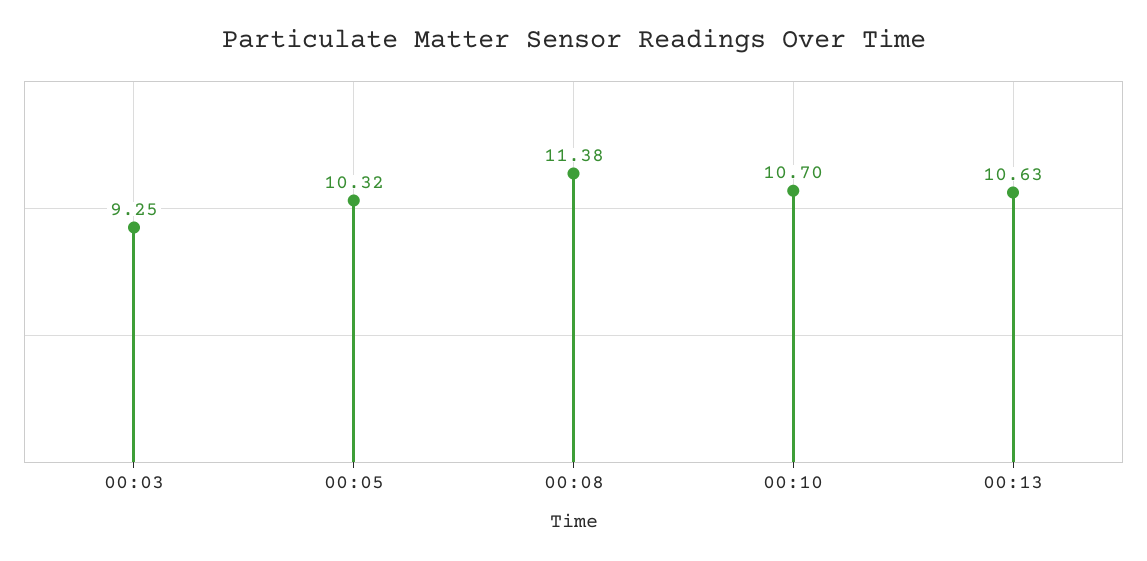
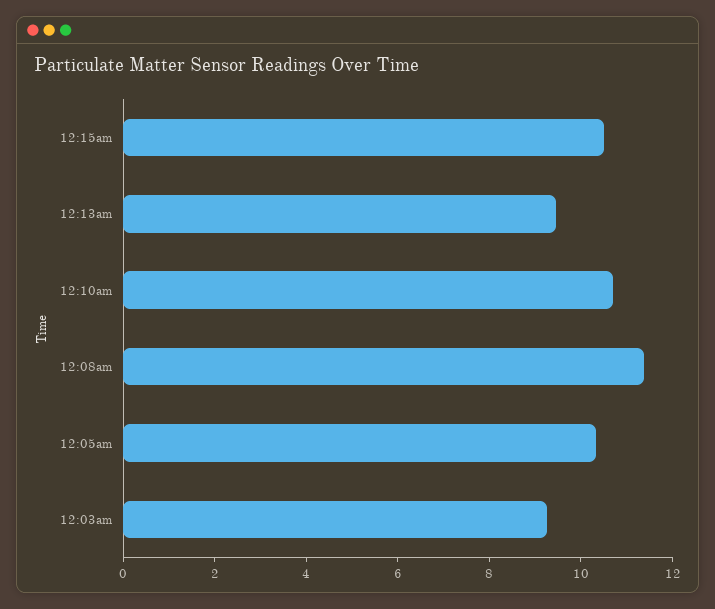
00:13: 10.63 -> 9.5
12:15am: none -> 10.5

